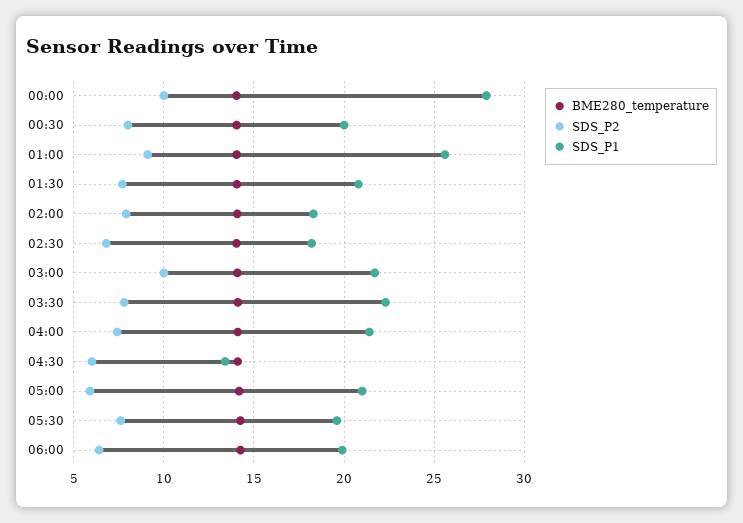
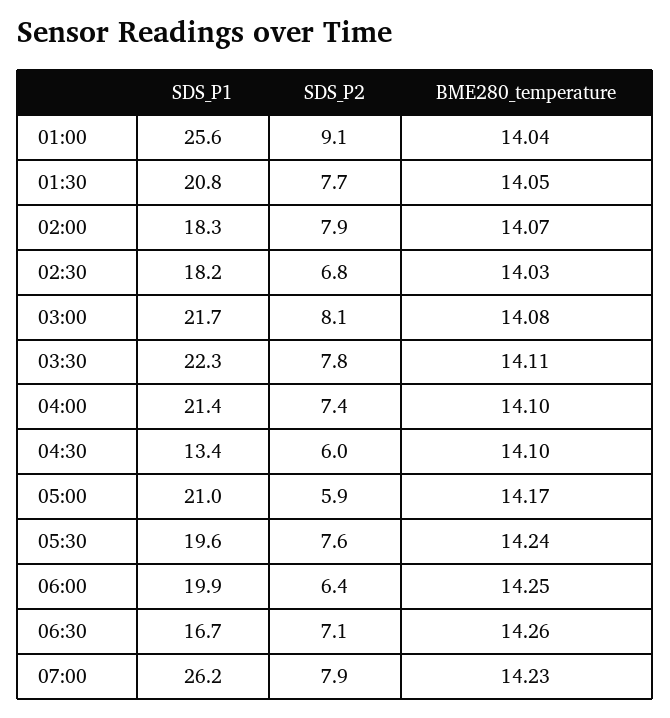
BME280_temperature, 00:00: 14 -> none
SDS_P2, 00:00: 10 -> none
SDS_P1, 00:00: 28 -> none
BME280_temperature, 00:30: 14 -> none
SDS_P2, 00:30: 8 -> none
SDS_P1, 00:30: 20 -> none
SDS_P2, 03:00: 10 -> 8.1
SDS_P1, 06:30: none -> 16.7
SDS_P2, 06:30: none -> 7.1
BME280_temperature, 06:30: none -> 14.26
SDS_P1, 07:00: none -> 26.2
SDS_P2, 07:00: none -> 7.9
BME280_temperature, 07:00: none -> 14.23

